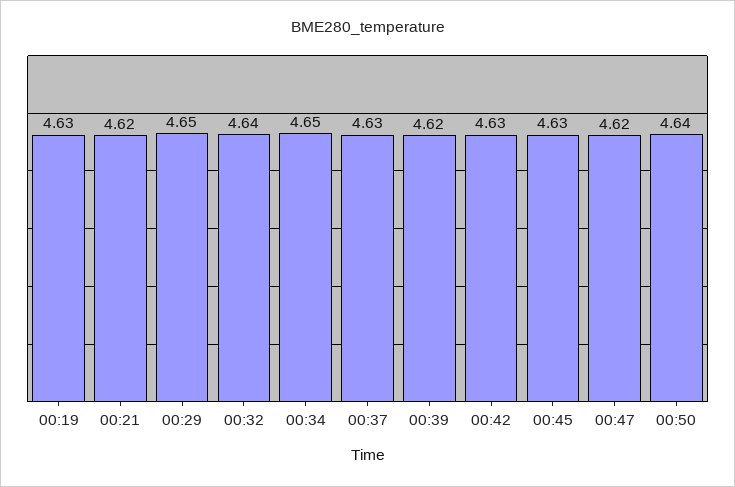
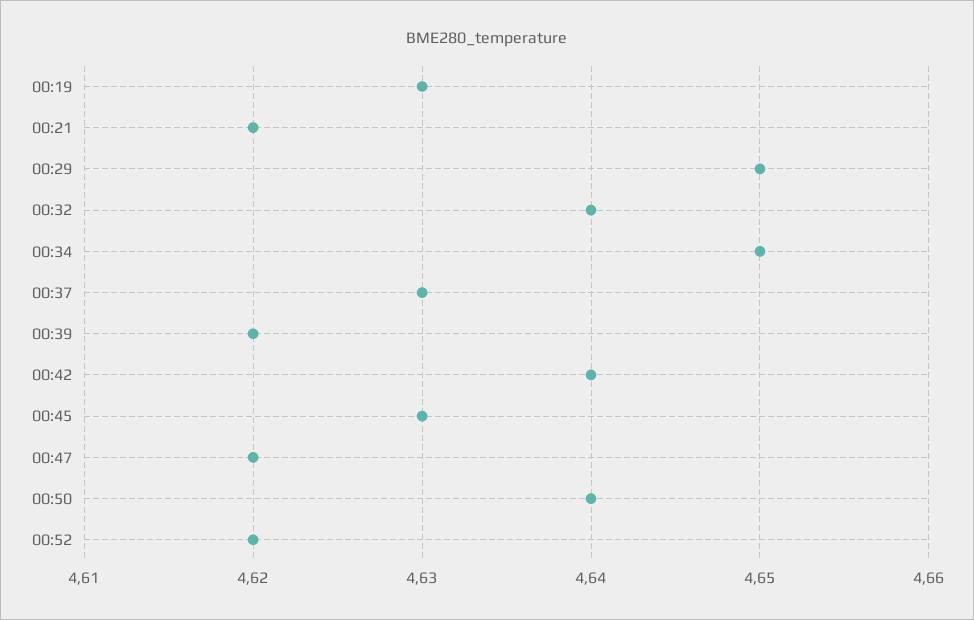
00:42: 4.63 -> 4.64
00:52: none -> 4.62

